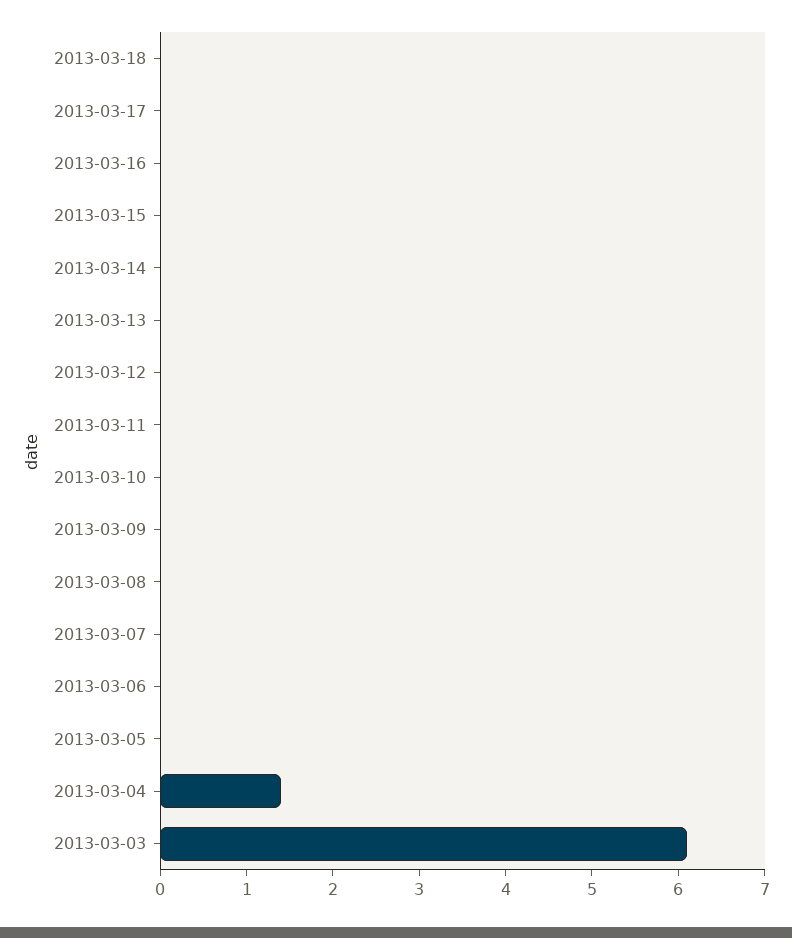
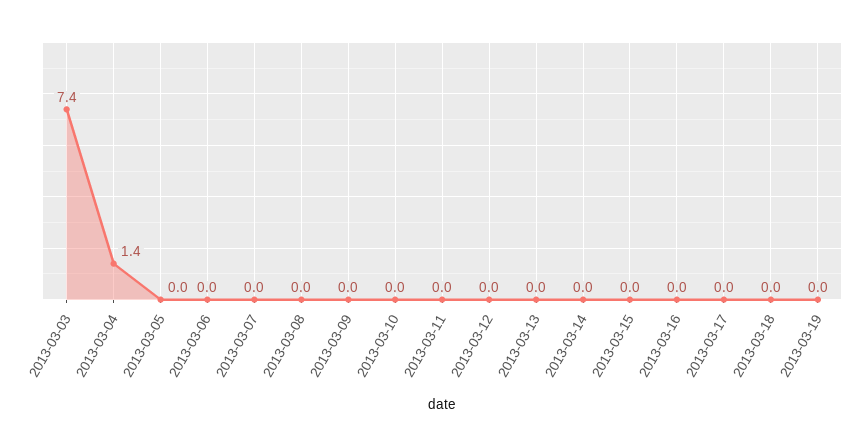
2013-03-03: 6.1 -> 7.4
2013-03-19: none -> 0

